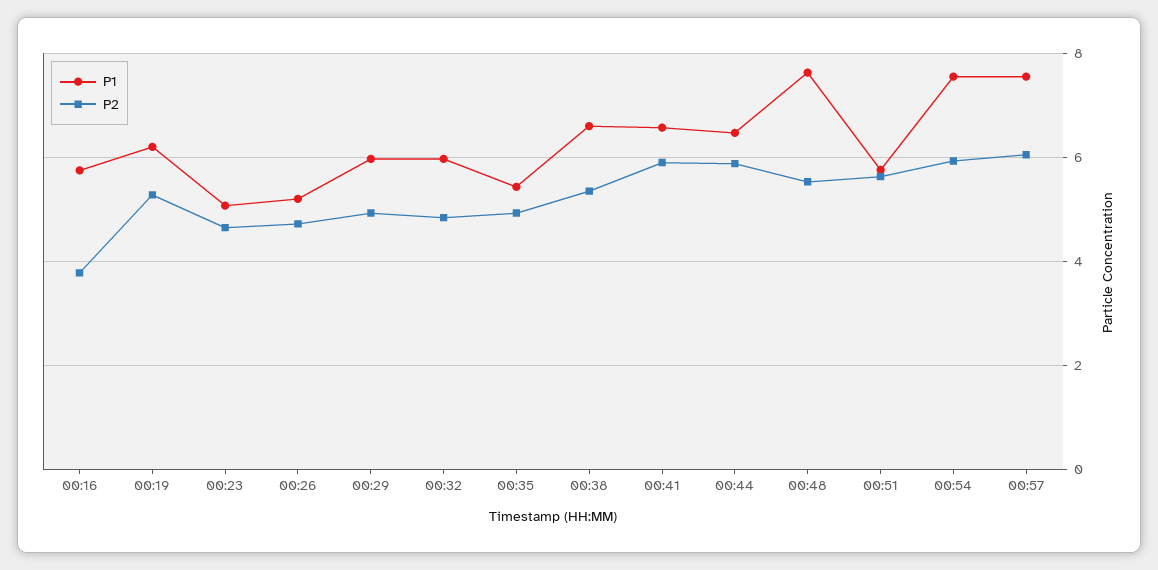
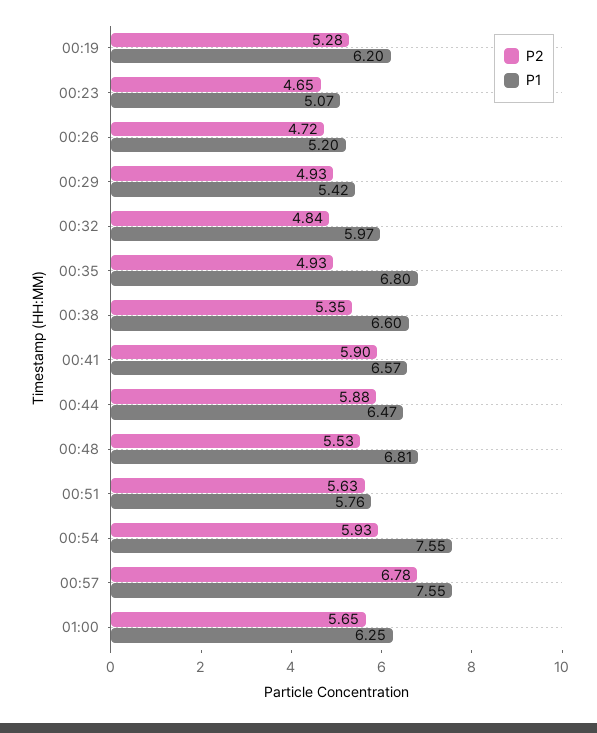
P1, 00:16: 5.8 -> none
P2, 00:16: 3.8 -> none
P1, 00:29: 6 -> 5.42
P1, 00:35: 5.4 -> 6.8
P1, 00:48: 7.6 -> 6.81
P2, 00:57: 6 -> 6.78
P2, 01:00: none -> 5.65
P1, 01:00: none -> 6.25

